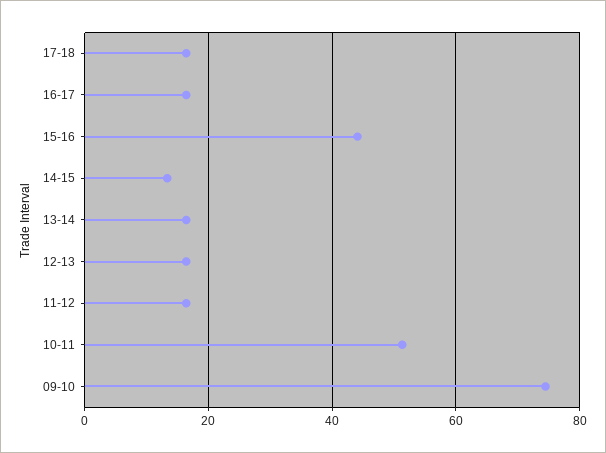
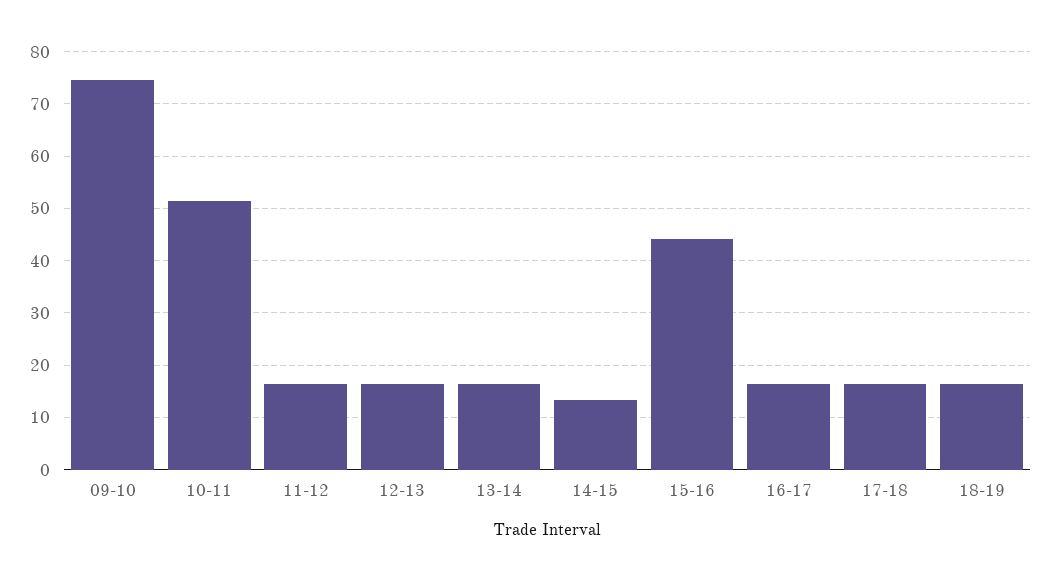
18-19: none -> 16

